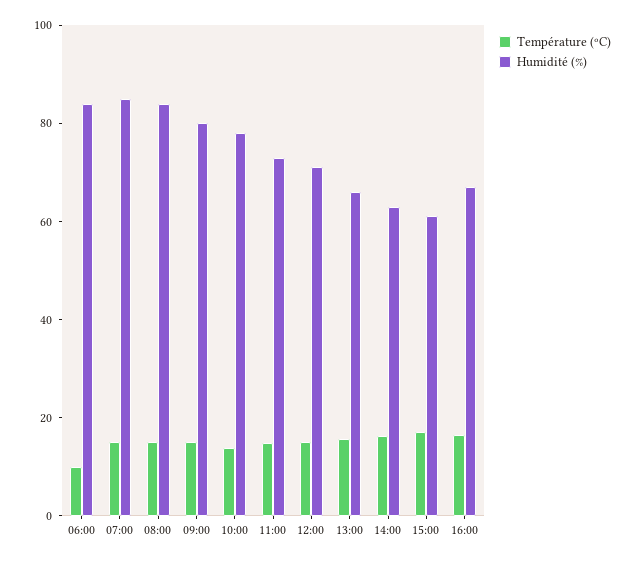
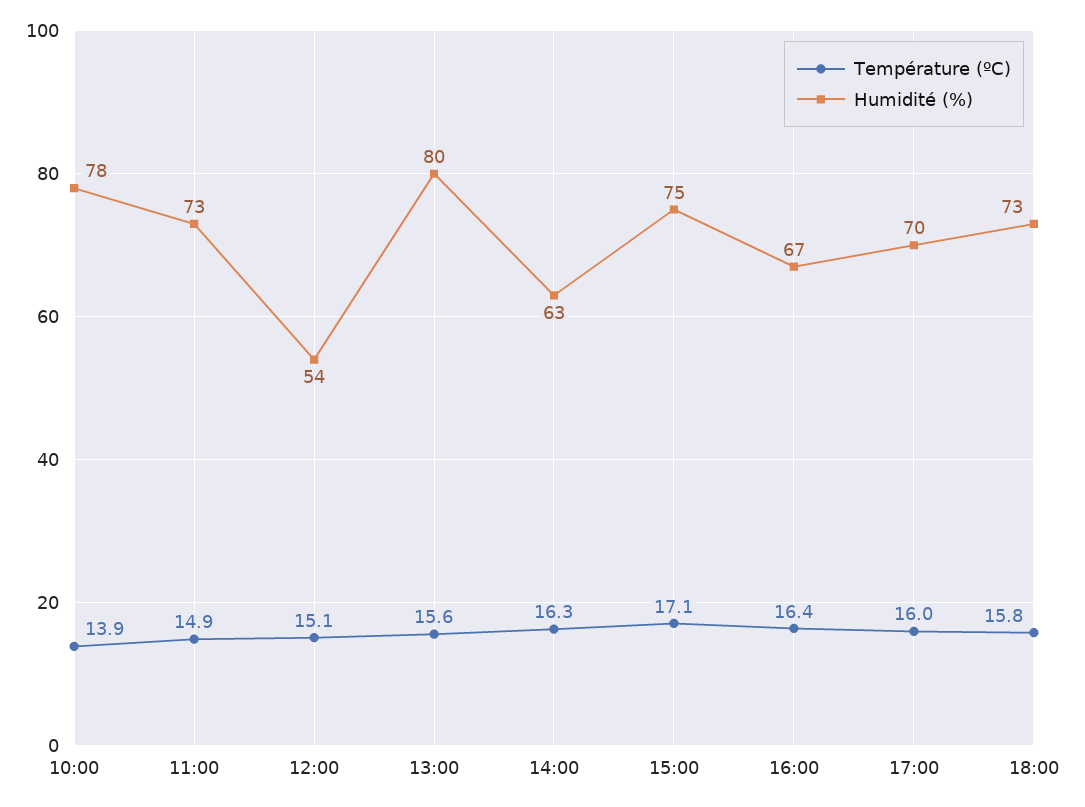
Température (ºC), 06:00: 10 -> none
Humidité (%), 06:00: 85 -> none
Température (ºC), 07:00: 15 -> none
Humidité (%), 07:00: 85 -> none
Température (ºC), 08:00: 15 -> none
Humidité (%), 08:00: 85 -> none
Température (ºC), 09:00: 15 -> none
Humidité (%), 09:00: 80 -> none
Humidité (%), 12:00: 70 -> 54
Humidité (%), 13:00: 65 -> 80
Humidité (%), 15:00: 60 -> 75
Température (ºC), 17:00: none -> 16
Humidité (%), 17:00: none -> 70
Température (ºC), 18:00: none -> 15.8
Humidité (%), 18:00: none -> 73

